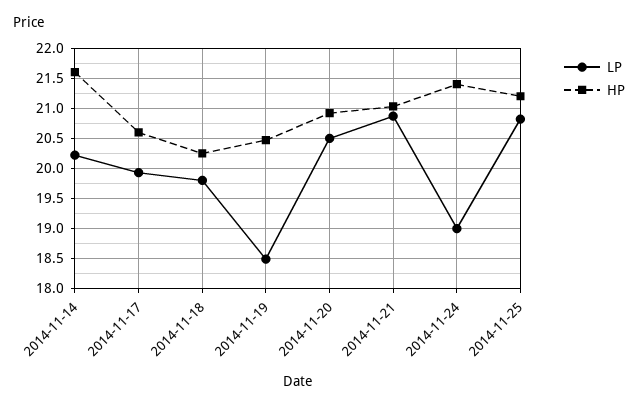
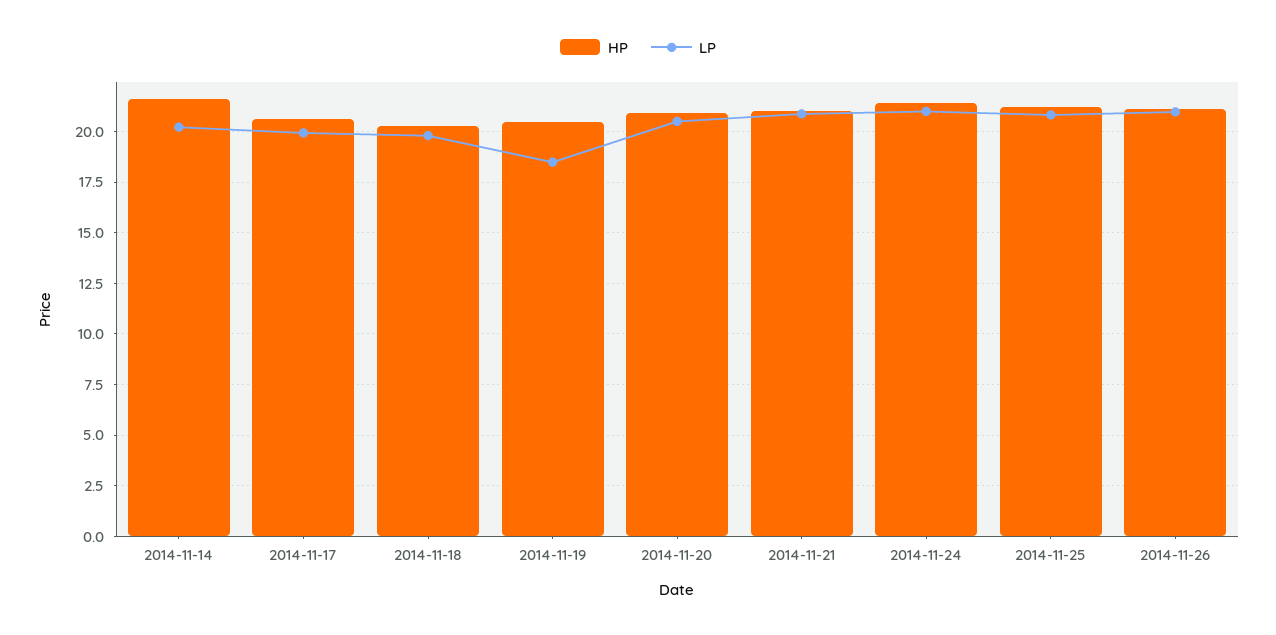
LP, 2014-11-24: 19 -> 21
HP, 2014-11-26: none -> 21
LP, 2014-11-26: none -> 21

